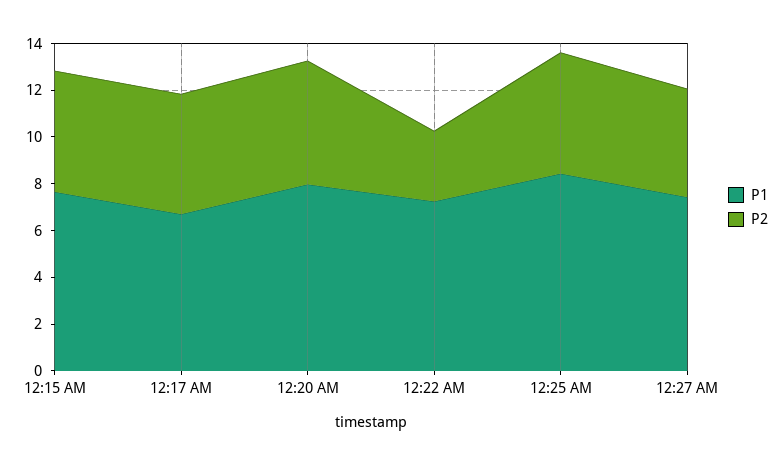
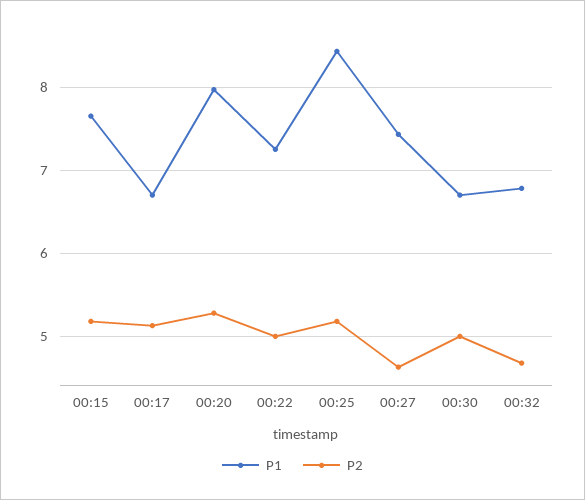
P2, 12:22 AM: 3 -> 5
P1, 00:30: none -> 6.7
P2, 00:30: none -> 5
P1, 00:32: none -> 6.8
P2, 00:32: none -> 4.7

